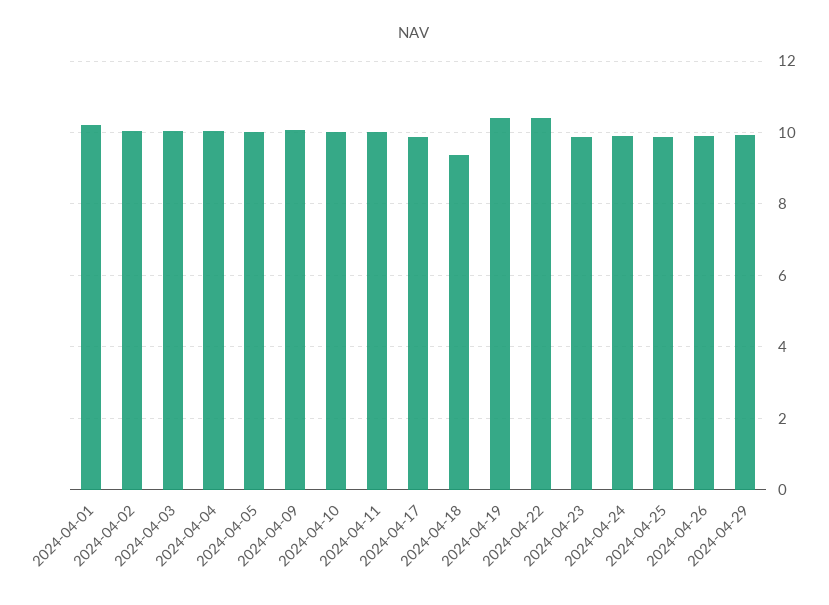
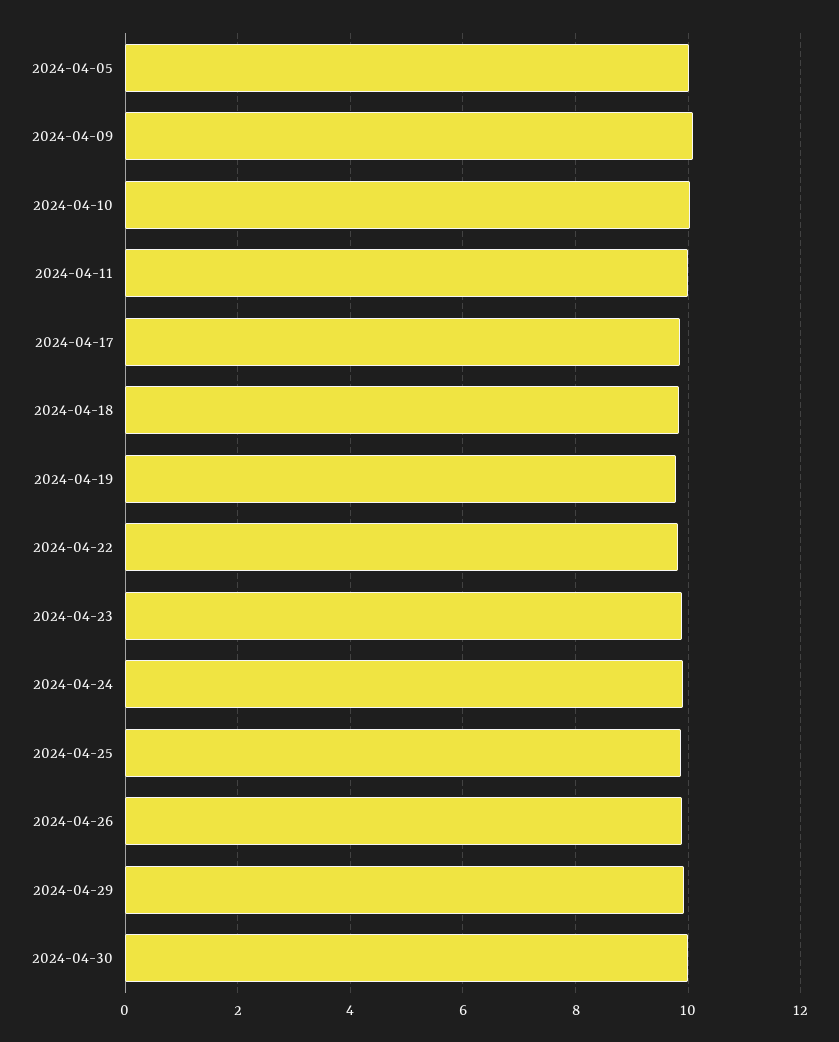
2024-04-01: 10.2 -> none
2024-04-02: 10 -> none
2024-04-03: 10 -> none
2024-04-04: 10 -> none
2024-04-18: 9.4 -> 9.8
2024-04-19: 10.4 -> 9.8
2024-04-22: 10.4 -> 9.8
2024-04-30: none -> 10

